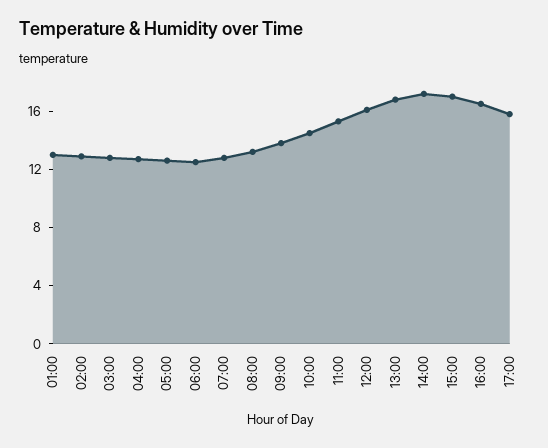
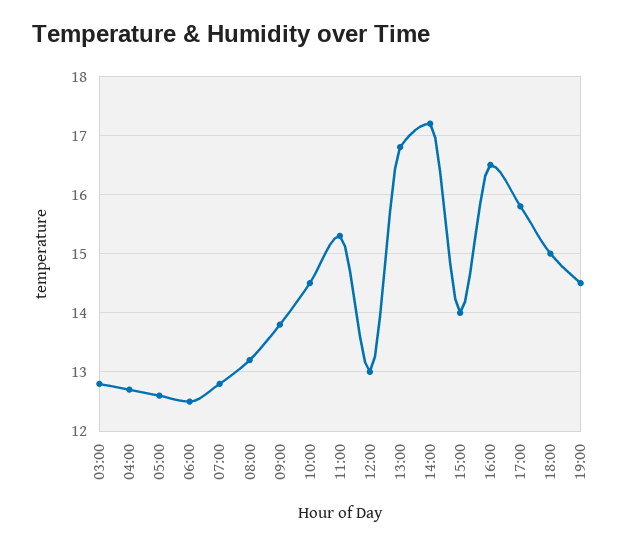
01:00: 13 -> none
02:00: 13 -> none
12:00: 16 -> 13
15:00: 17 -> 14
18:00: none -> 15
19:00: none -> 14.5

